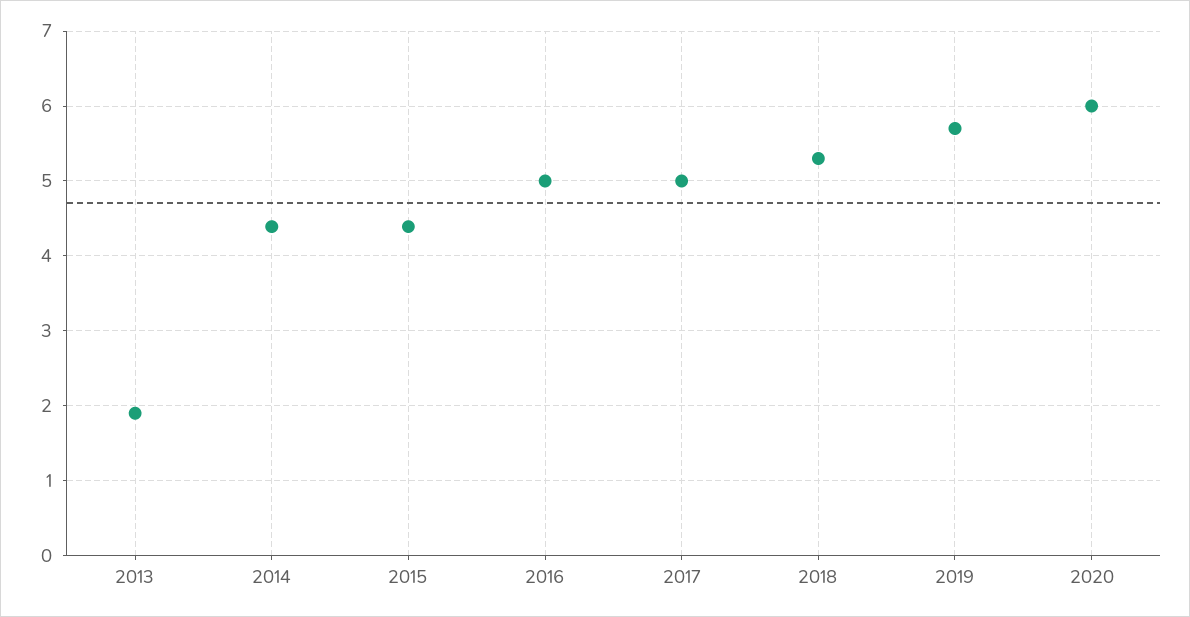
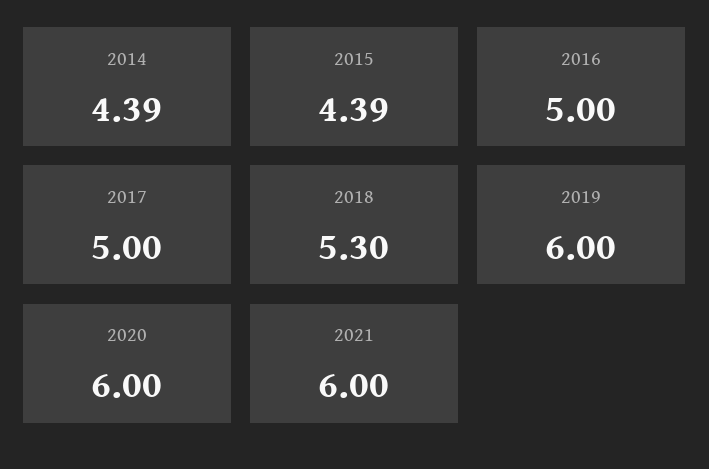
2013: 1.9 -> none
2019: 5.7 -> 6
2021: none -> 6

